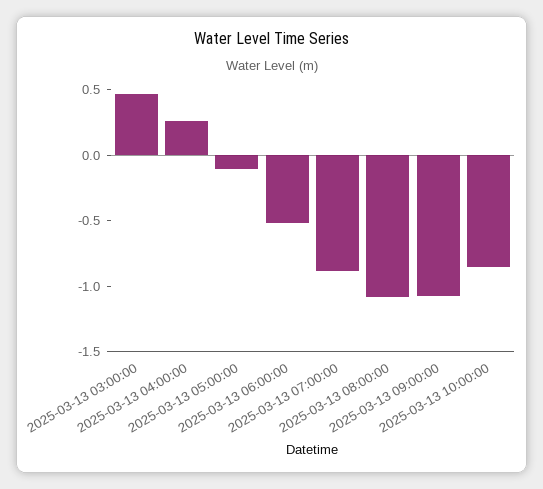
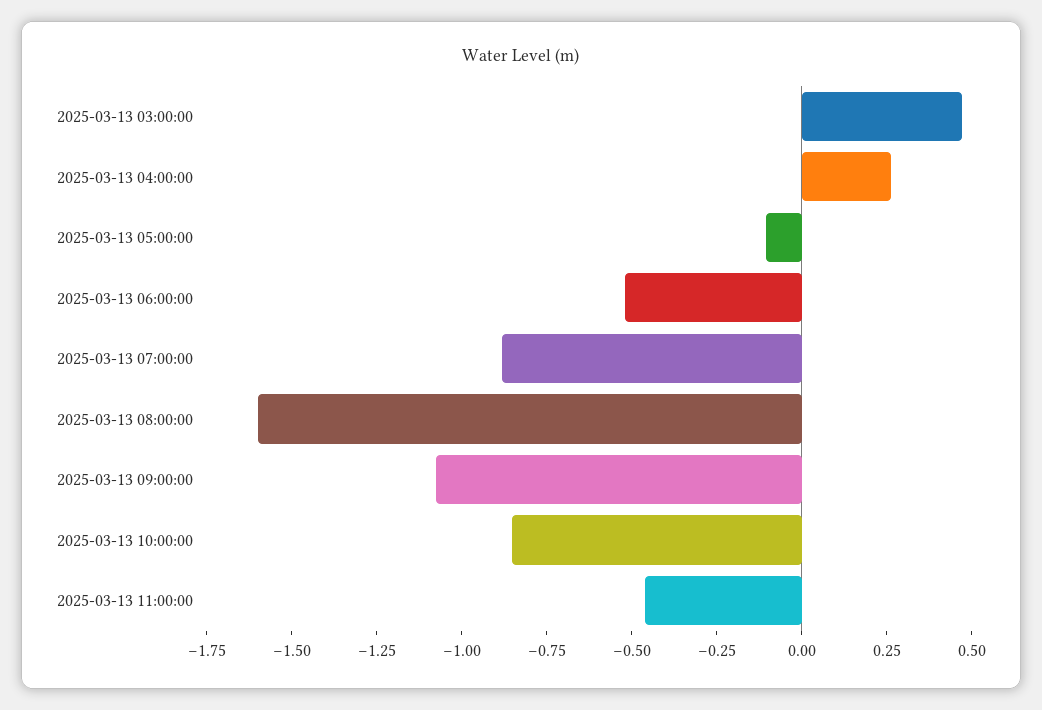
2025-03-13 08:00:00: -1.1 -> -1.6
2025-03-13 11:00:00: none -> -0.45

